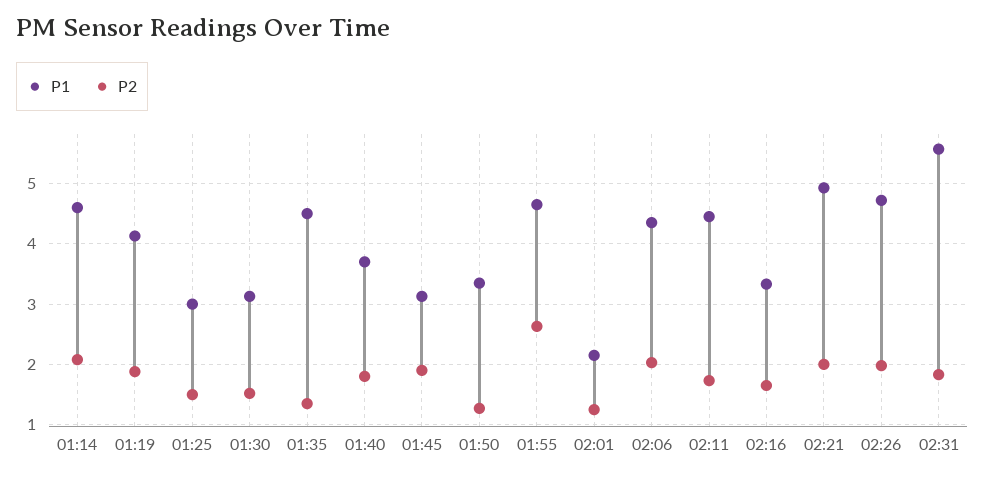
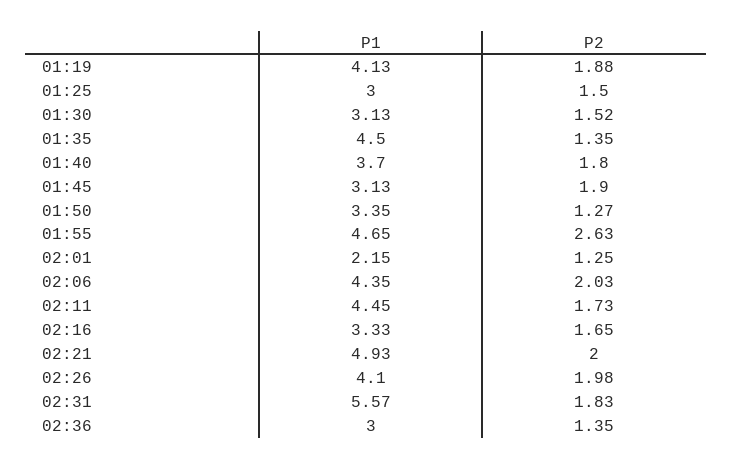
P1, 01:14: 4.6 -> none
P2, 01:14: 2.1 -> none
P1, 02:26: 4.7 -> 4.1
P1, 02:36: none -> 3
P2, 02:36: none -> 1.35

